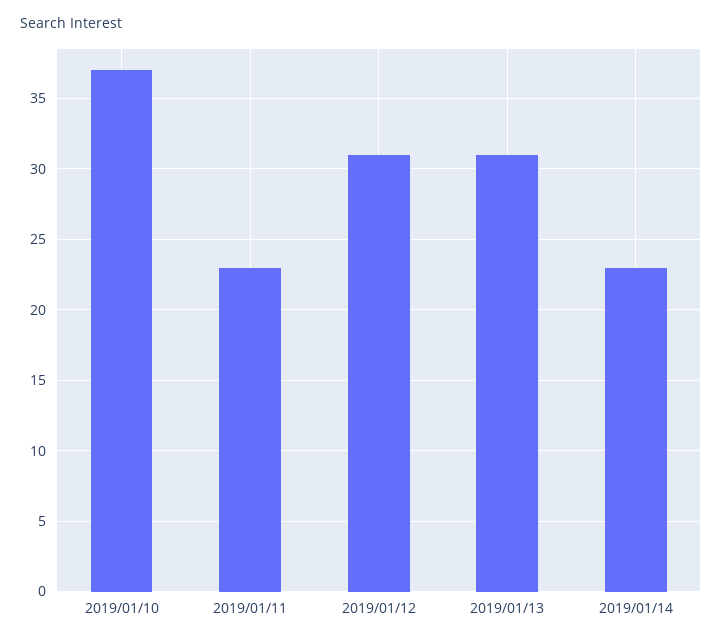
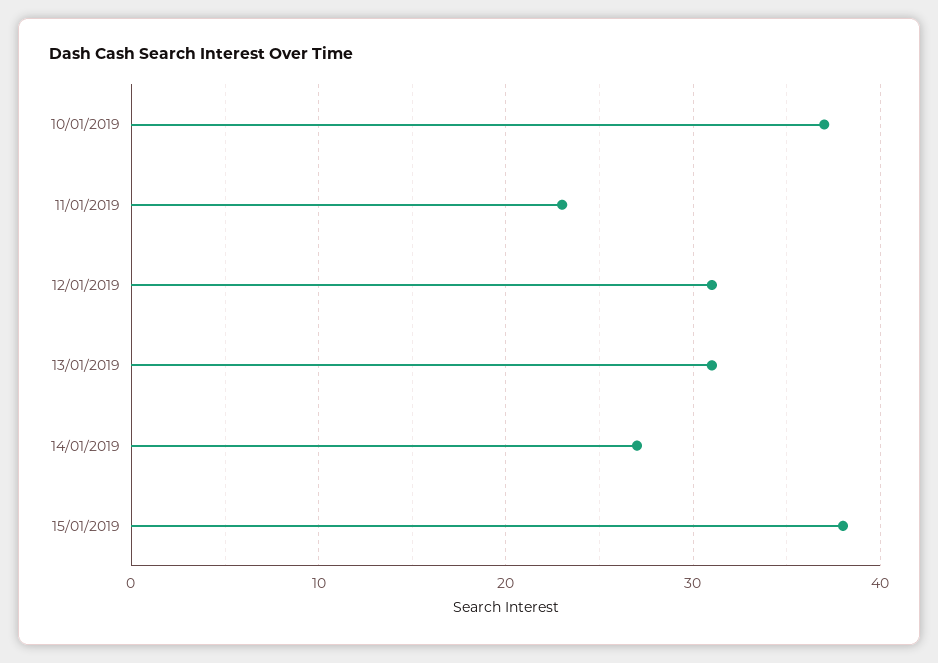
2019/01/14: 23 -> 27
15/01/2019: none -> 38

